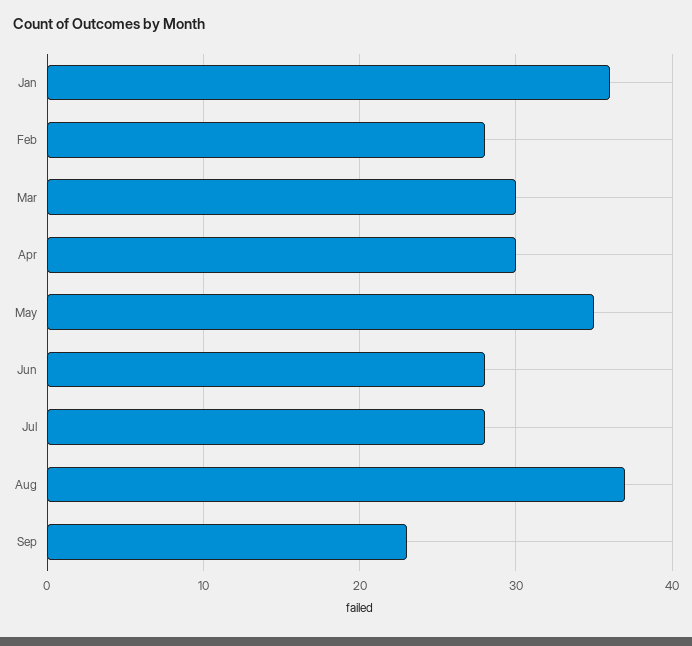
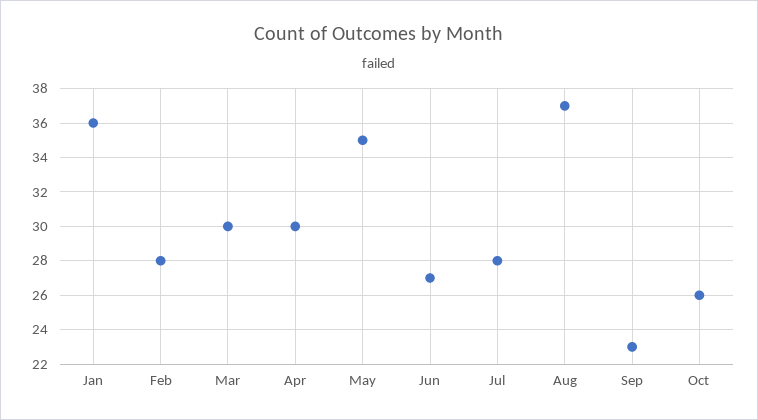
Jun: 28 -> 27
Oct: none -> 26

